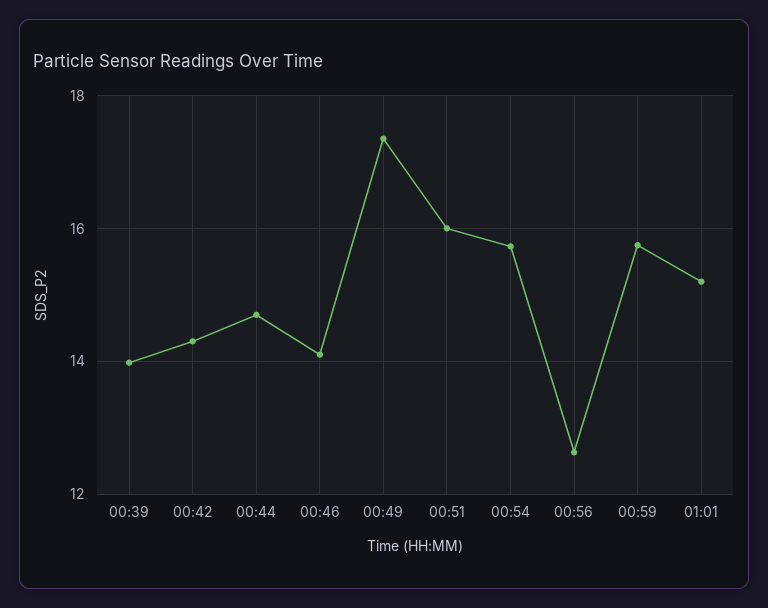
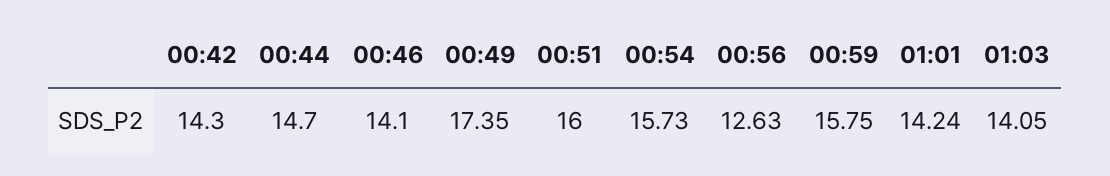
00:39: 14 -> none
01:01: 15.2 -> 14.24
01:03: none -> 14.05

